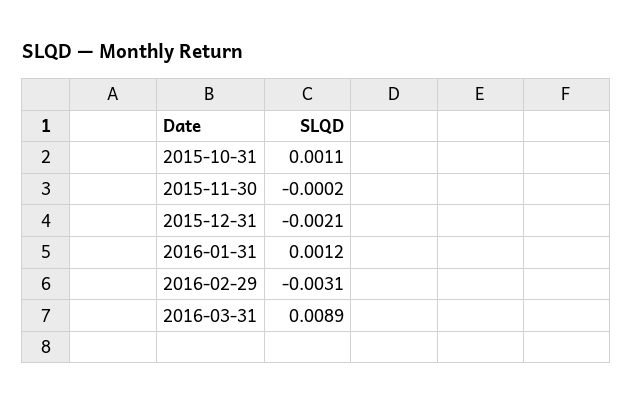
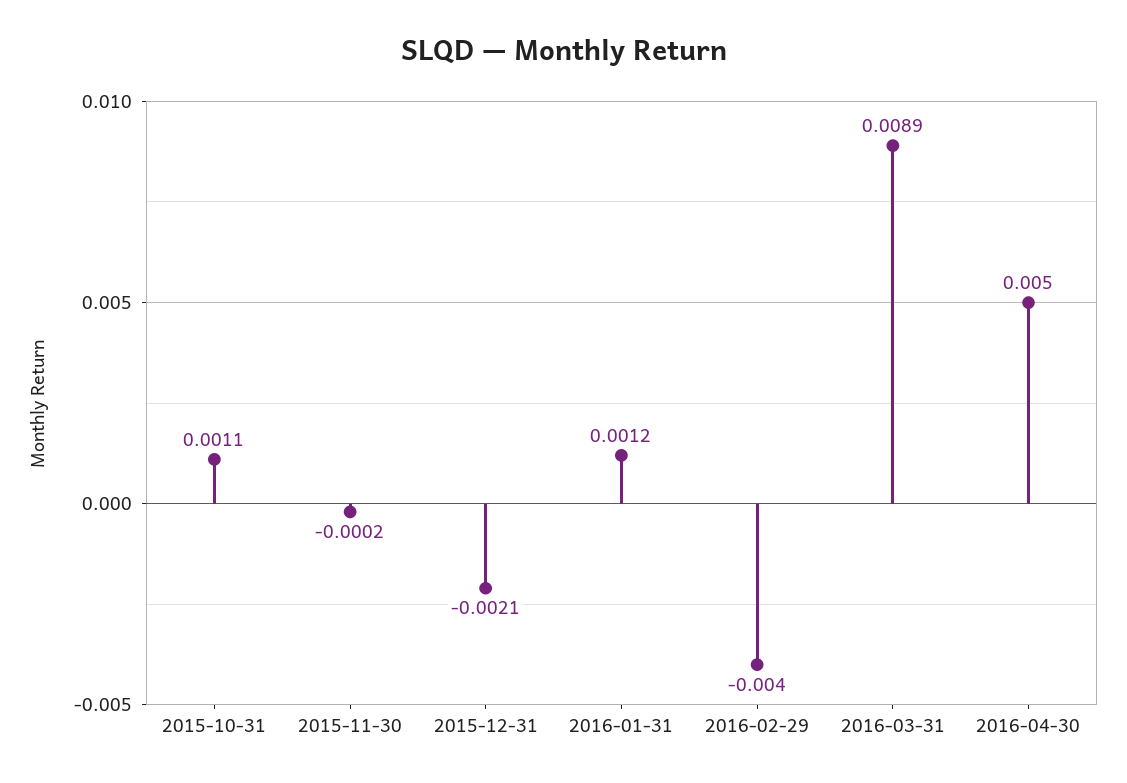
2016-02-29: -0.0031 -> -0.004
2016-04-30: none -> 0.005

